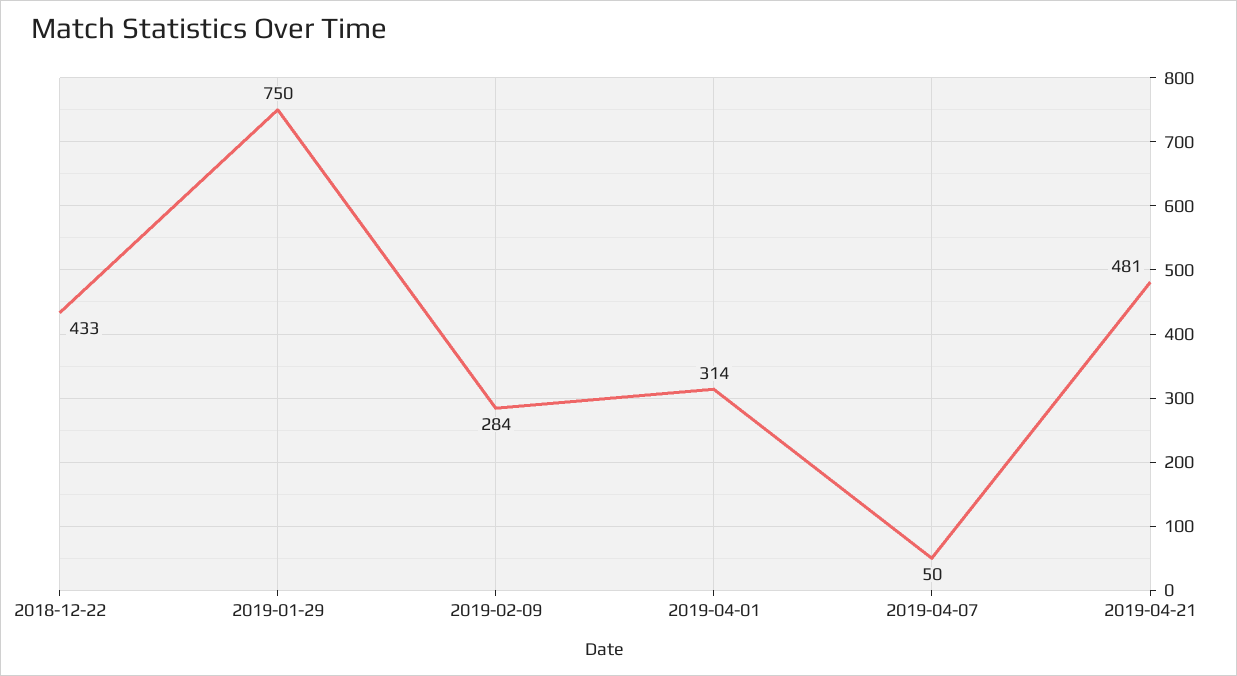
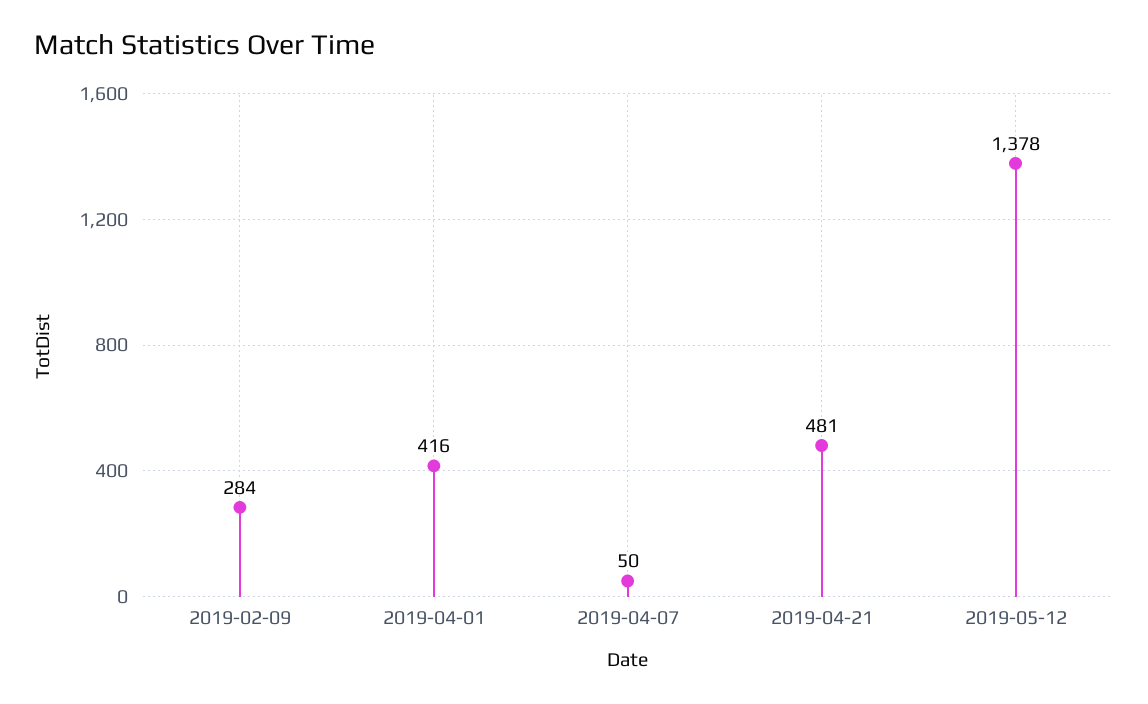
2018-12-22: 433 -> none
2019-01-29: 750 -> none
2019-04-01: 314 -> 416
2019-05-12: none -> 1378

